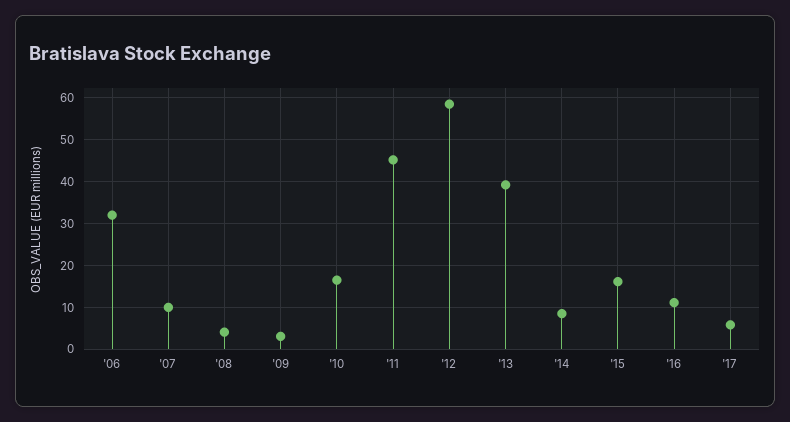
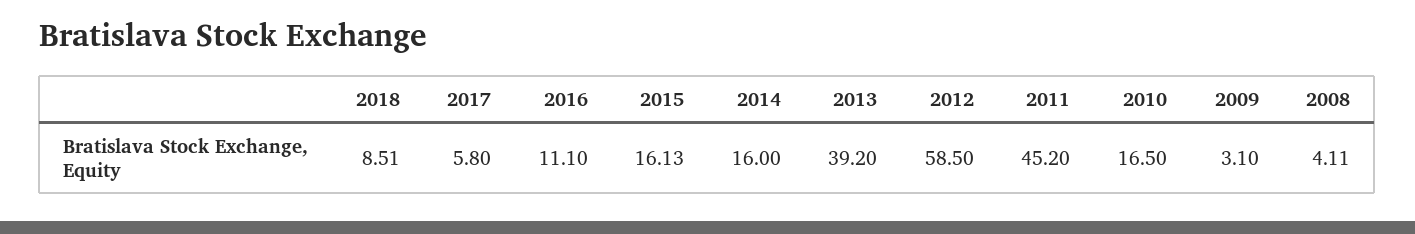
'06: 32 -> none
'07: 10 -> none
'14: 8 -> 16
2018: none -> 8.51

